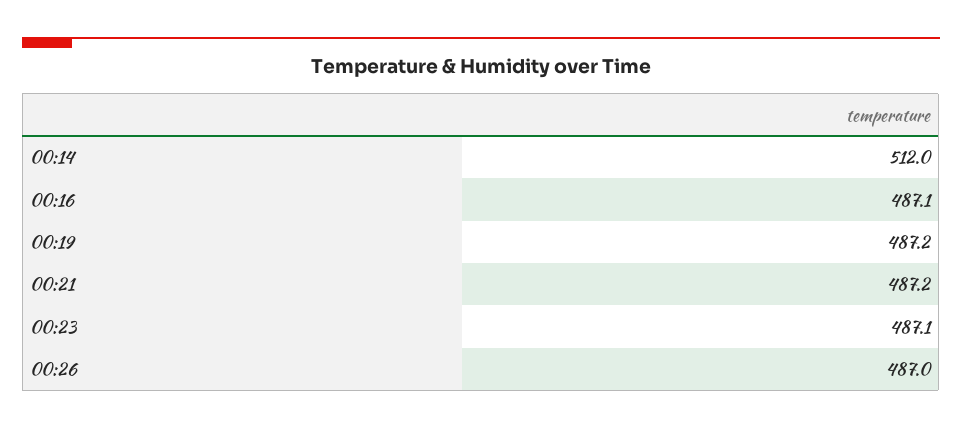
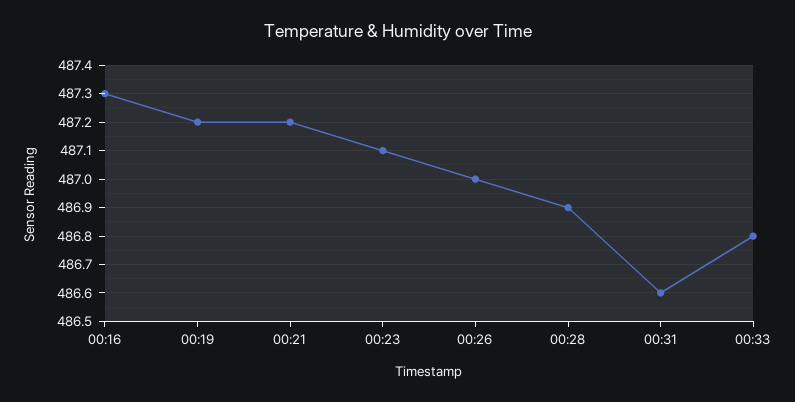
00:14: 512 -> none
00:16: 487.1 -> 487.3
00:28: none -> 486.9
00:31: none -> 486.6
00:33: none -> 486.8

